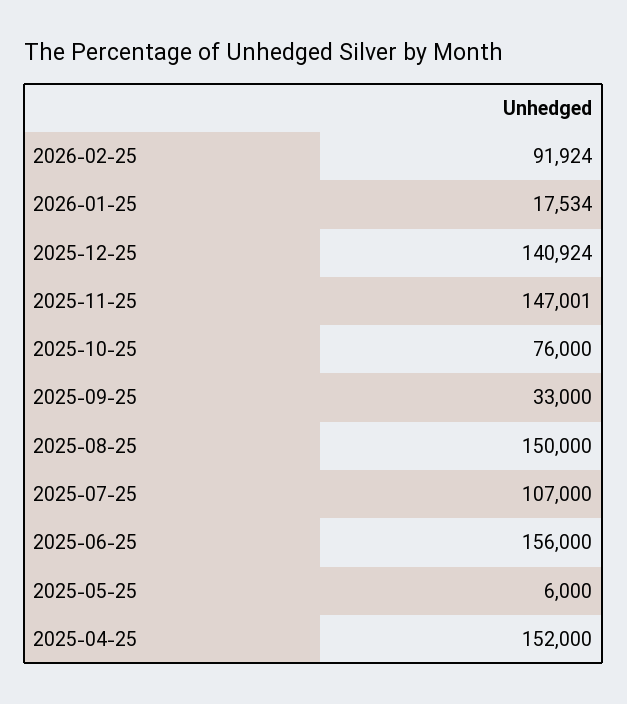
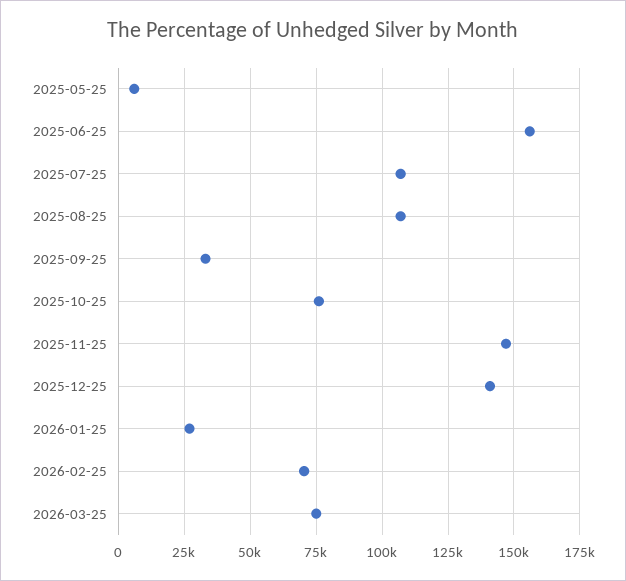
2026-02-25: 91924 -> 70000
2026-01-25: 17534 -> 27500
2025-08-25: 150000 -> 107500
2025-04-25: 152000 -> none
2026-03-25: none -> 75000

